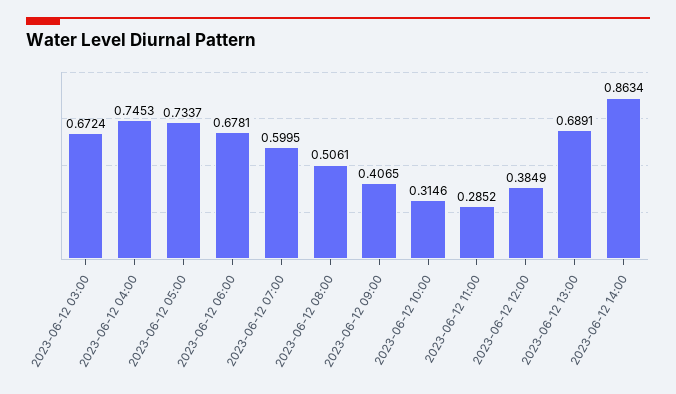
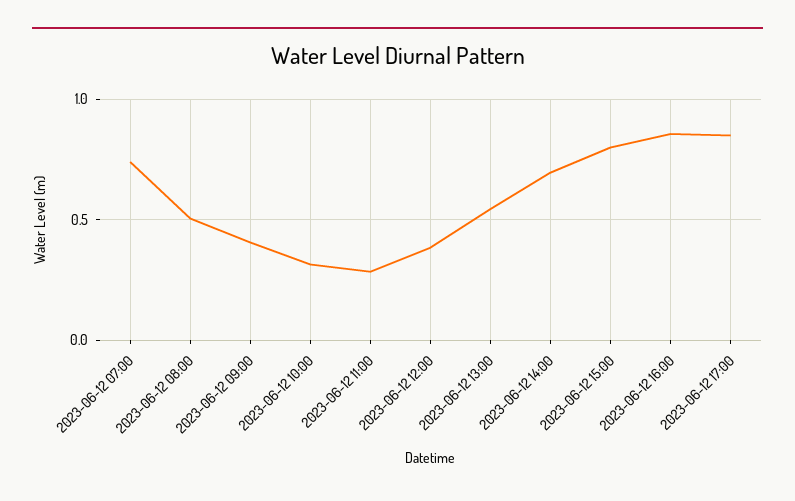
2023-06-12 03:00: 0.6724 -> none
2023-06-12 04:00: 0.7453 -> none
2023-06-12 05:00: 0.7337 -> none
2023-06-12 06:00: 0.6781 -> none
2023-06-12 07:00: 0.5995 -> 0.75
2023-06-12 13:00: 0.6891 -> 0.55
2023-06-12 14:00: 0.8634 -> 0.7
2023-06-12 15:00: none -> 0.8
2023-06-12 16:00: none -> 0.85
2023-06-12 17:00: none -> 0.85

